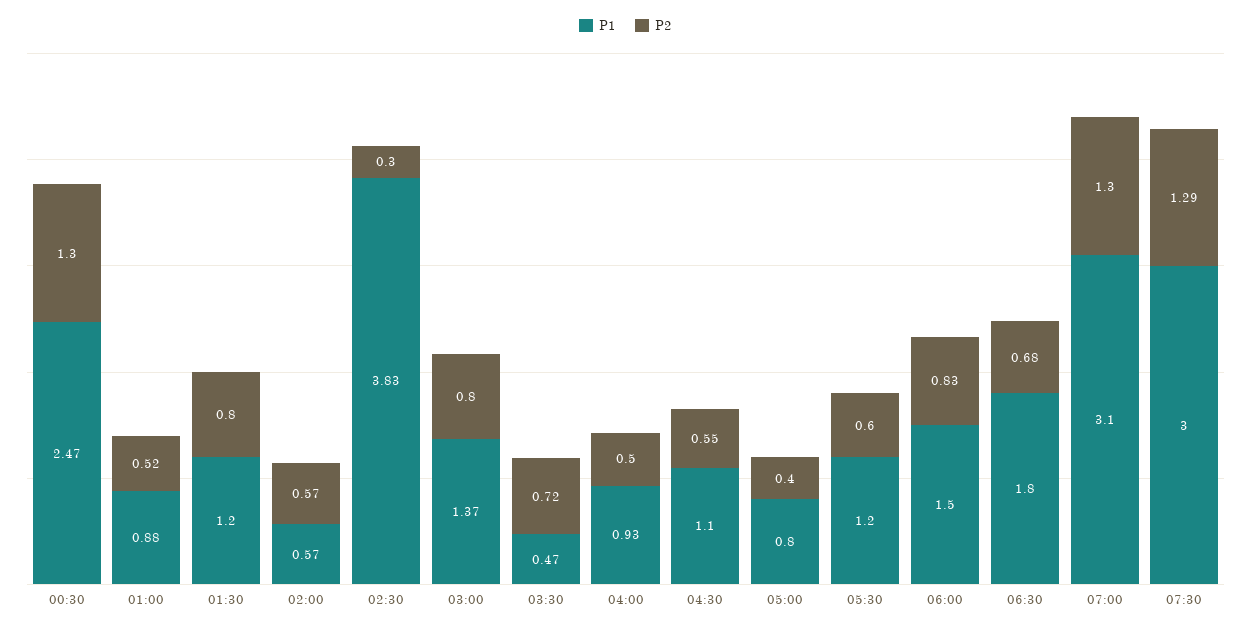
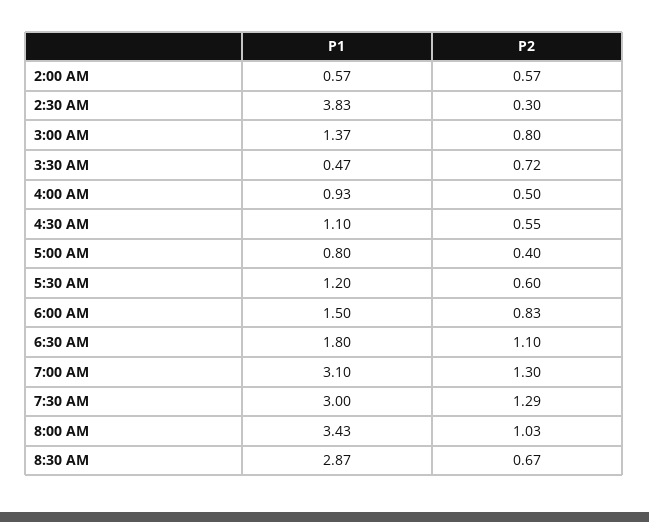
P1, 00:30: 2.47 -> none
P2, 00:30: 1.3 -> none
P1, 01:00: 0.88 -> none
P2, 01:00: 0.52 -> none
P1, 01:30: 1.2 -> none
P2, 01:30: 0.8 -> none
P2, 06:30: 0.68 -> 1.1
P1, 8:00 AM: none -> 3.43
P2, 8:00 AM: none -> 1.03
P1, 8:30 AM: none -> 2.87
P2, 8:30 AM: none -> 0.67

